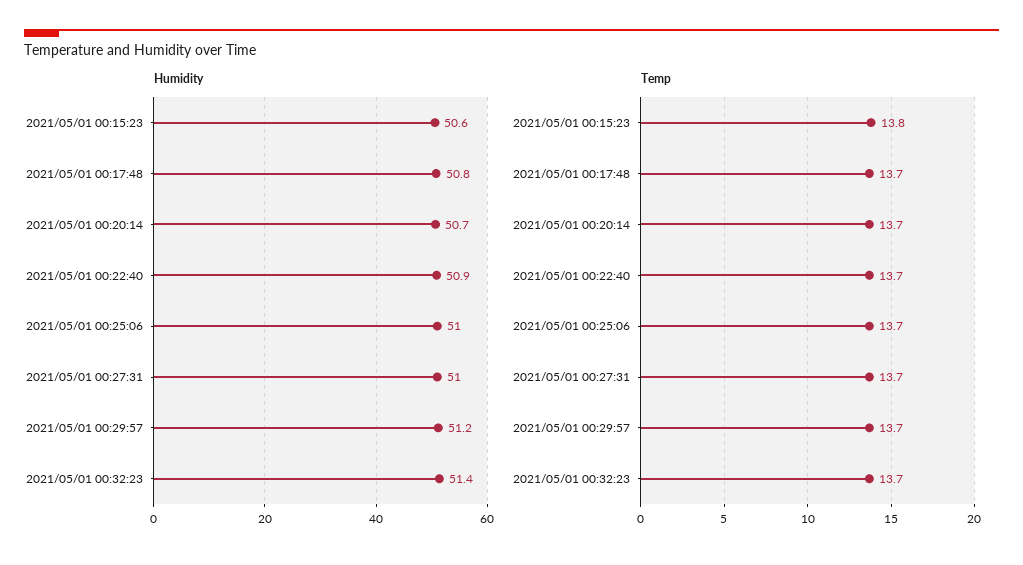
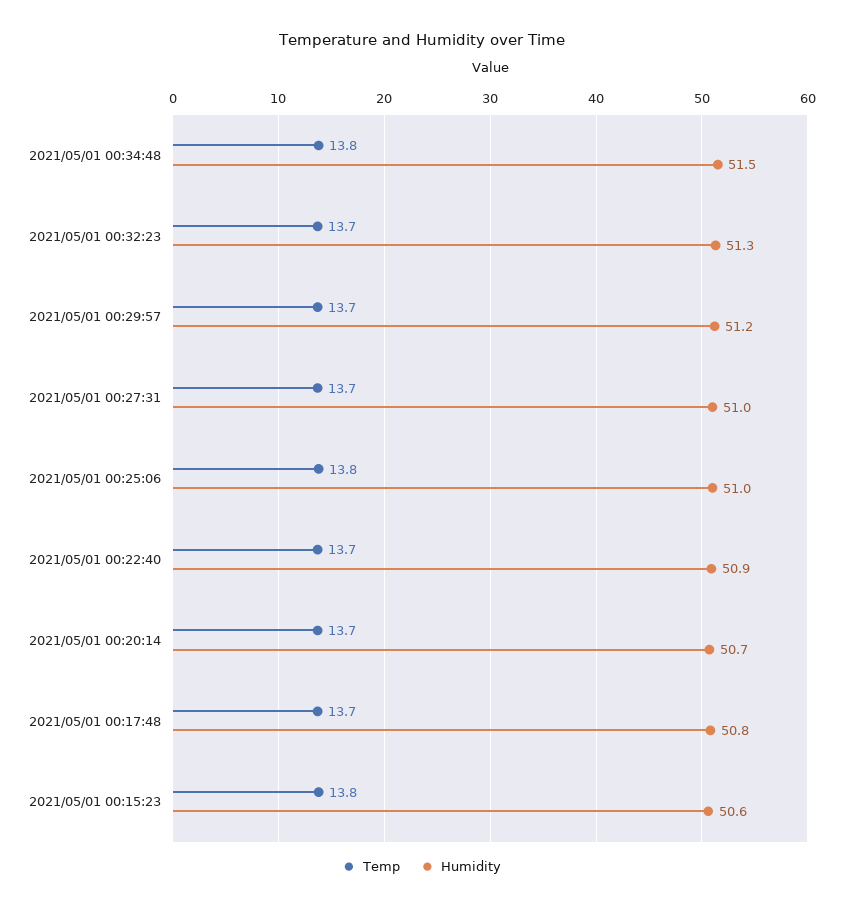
Humidity, 2021/05/01 00:32:23: 51.4 -> 51.3
Temp, 2021/05/01 00:25:06: 13.7 -> 13.8
Temp, 2021/05/01 00:34:48: none -> 13.8
Humidity, 2021/05/01 00:34:48: none -> 51.5

